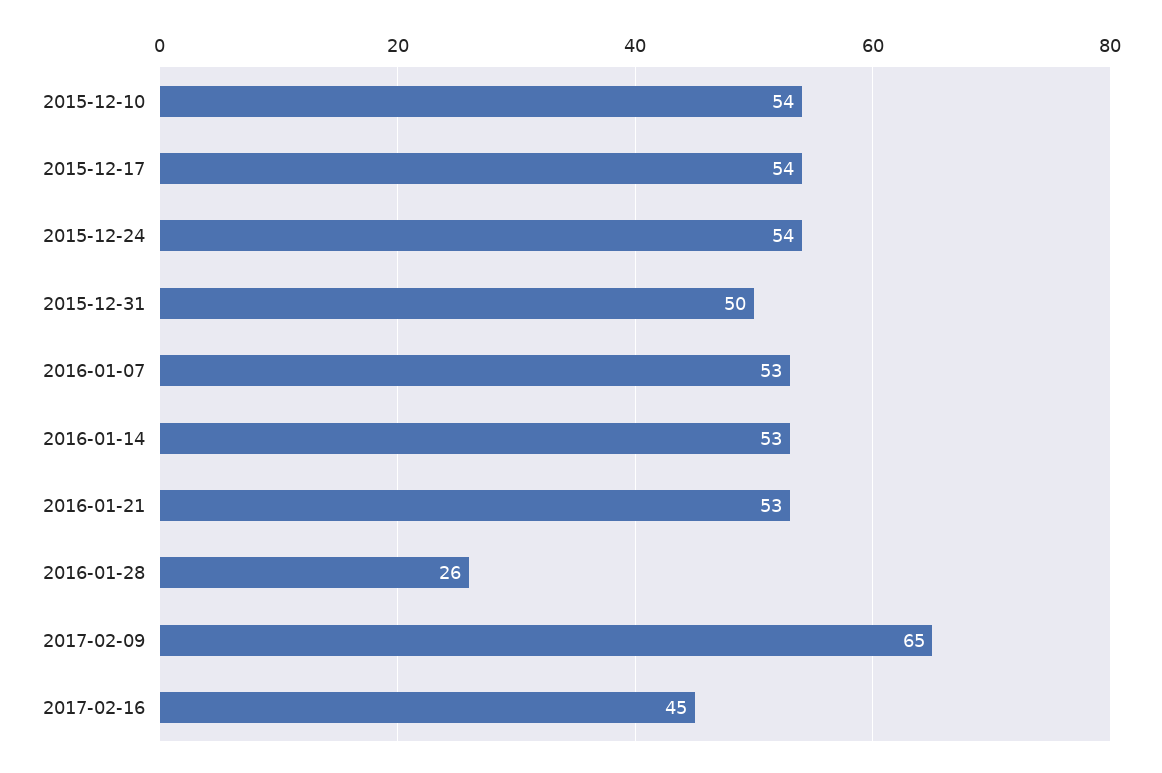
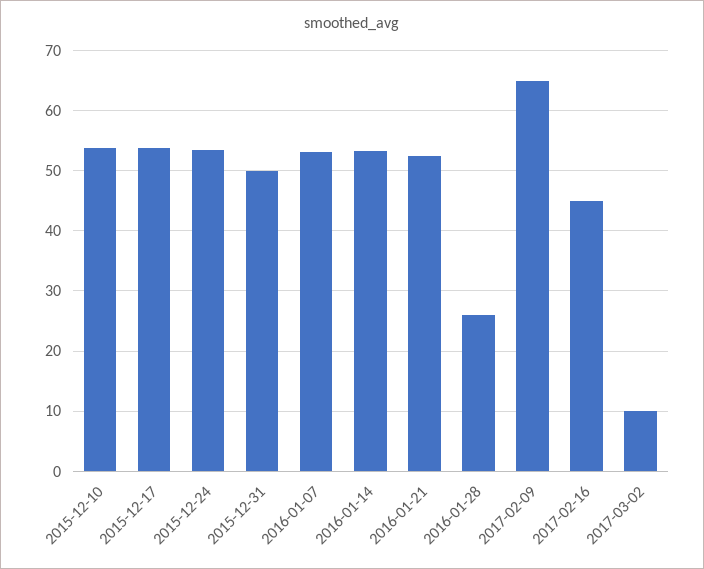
2017-03-02: none -> 10

